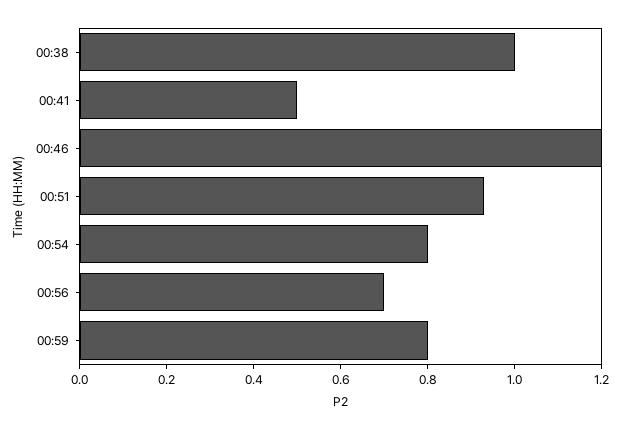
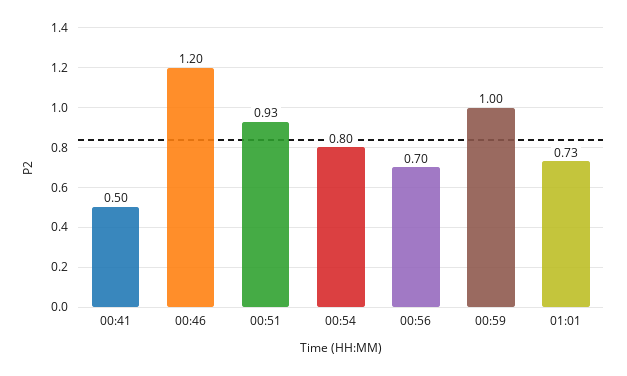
00:38: 1 -> none
00:59: 0.8 -> 1
01:01: none -> 0.73

